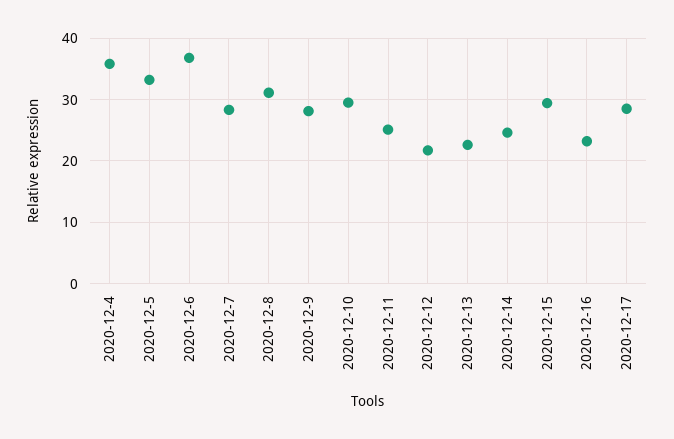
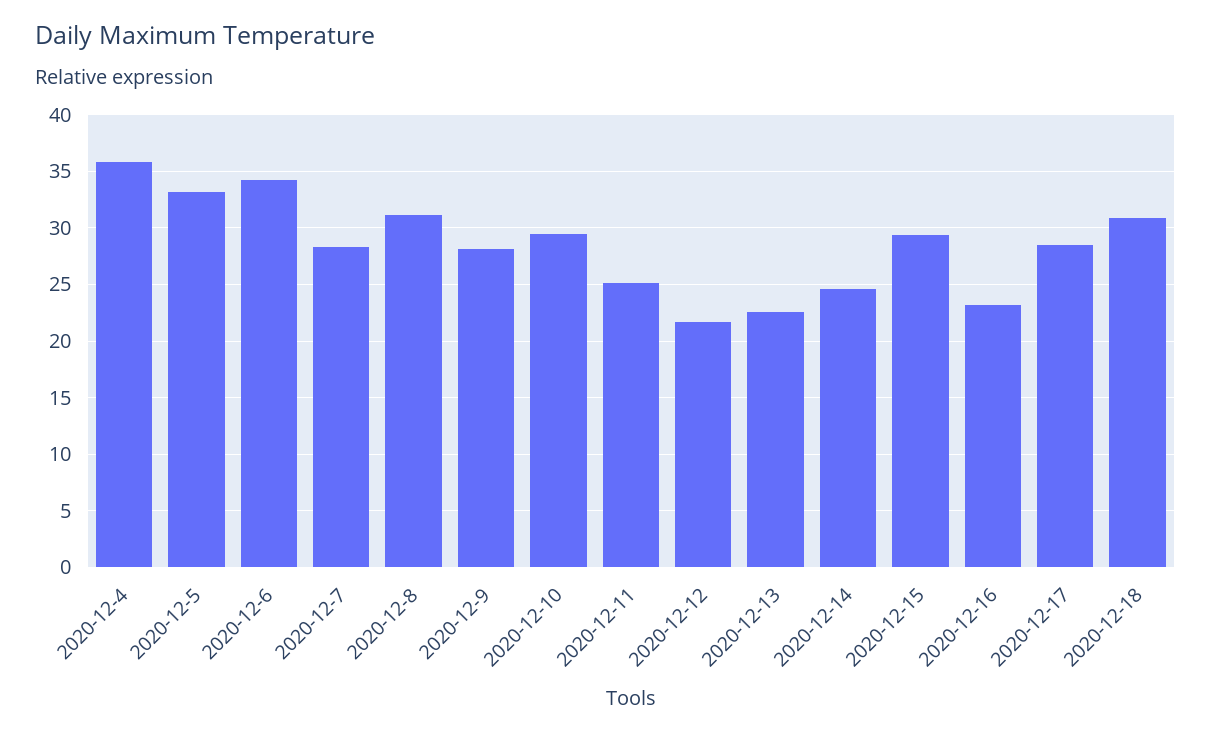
2020-12-6: 37 -> 34
2020-12-18: none -> 31

